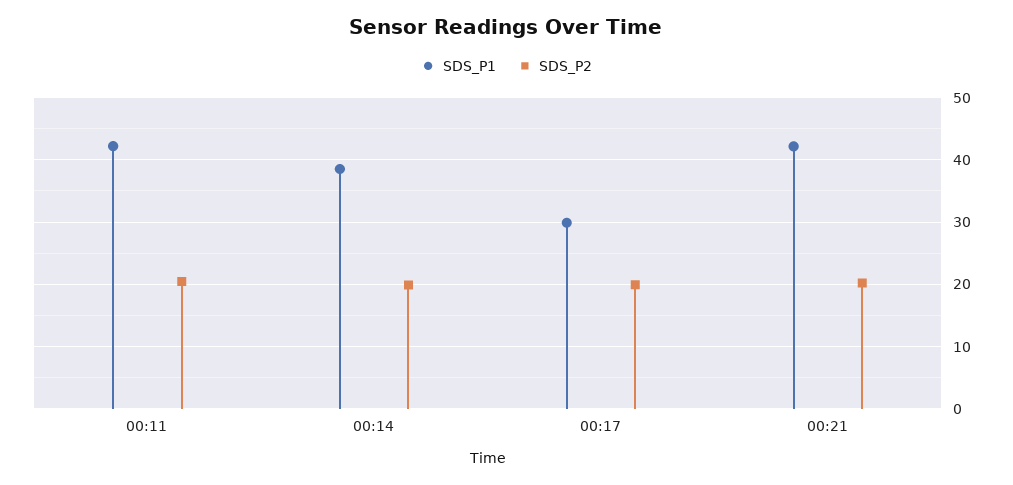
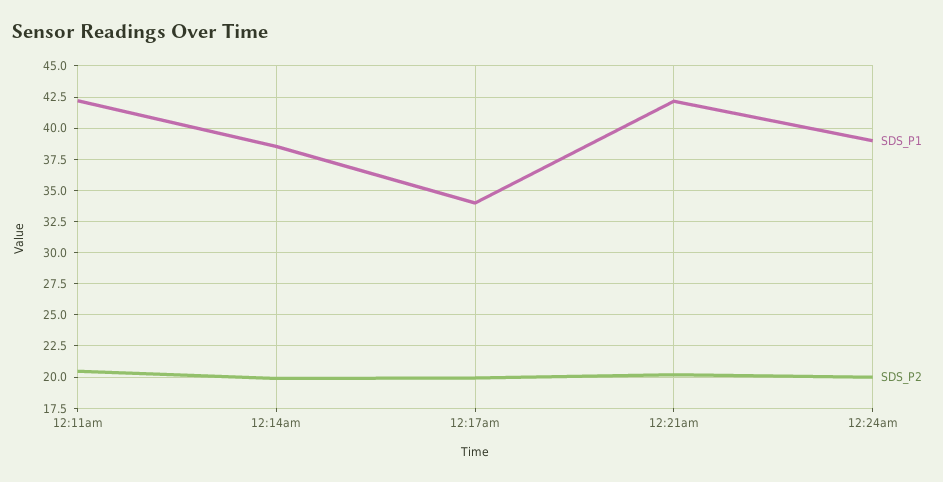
SDS_P1, 00:17: 30 -> 34
SDS_P1, 12:24am: none -> 39
SDS_P2, 12:24am: none -> 20

